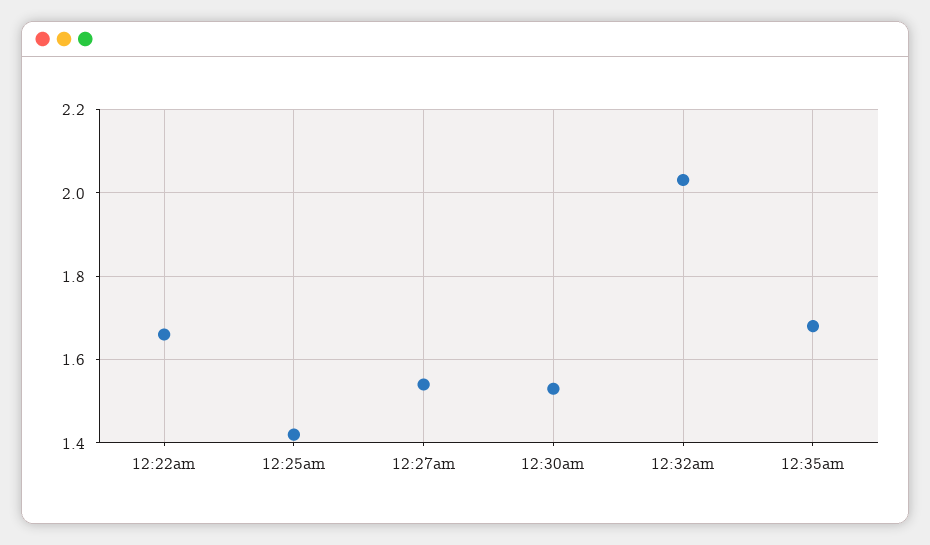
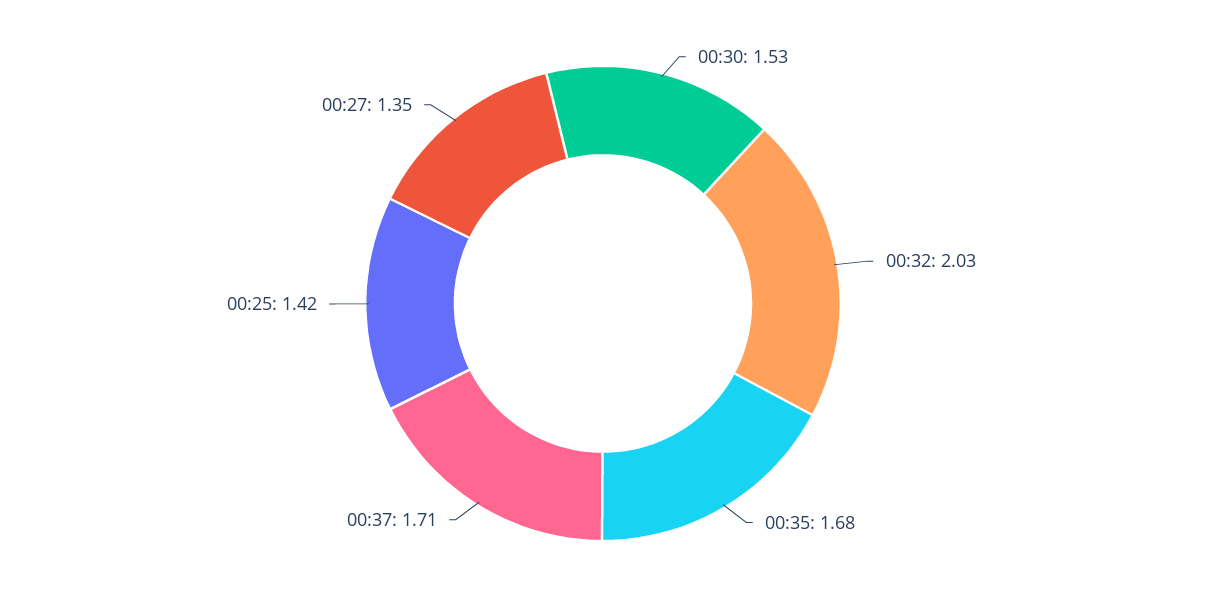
12:22am: 1.65 -> none
12:27am: 1.55 -> 1.35
00:37: none -> 1.71

